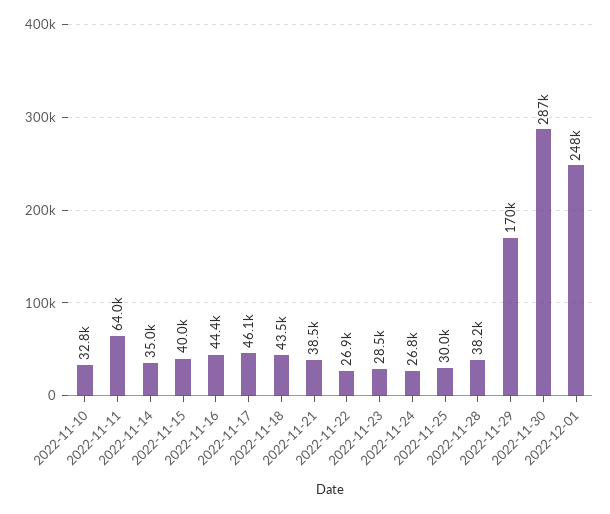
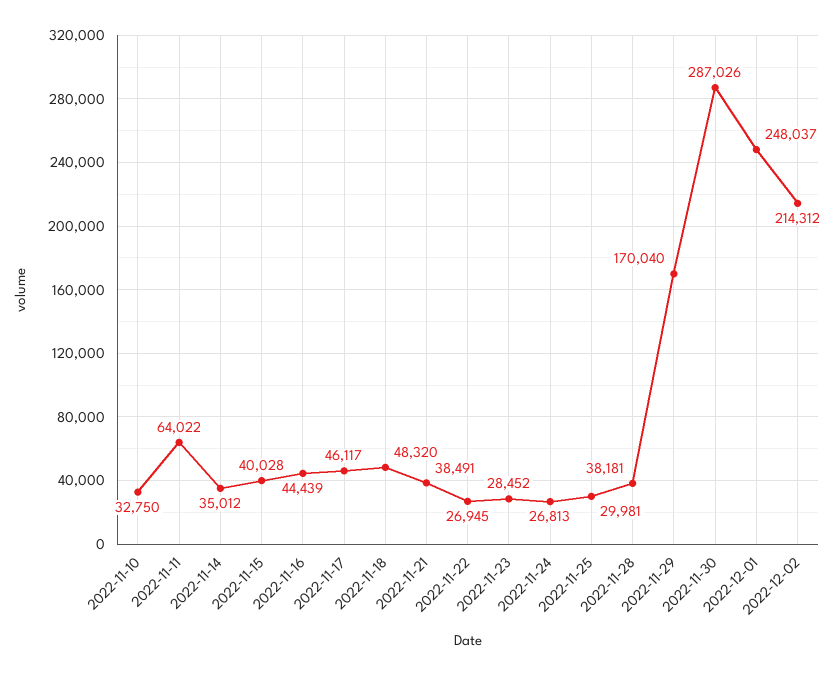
2022-11-18: 43500 -> 48320
2022-12-02: none -> 214312

